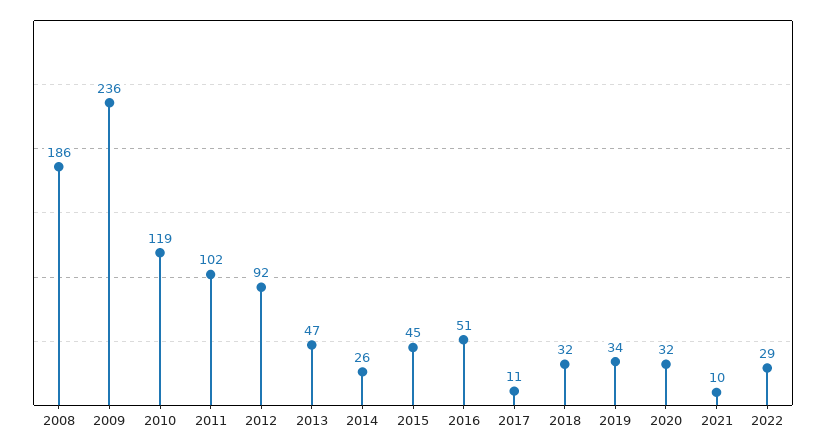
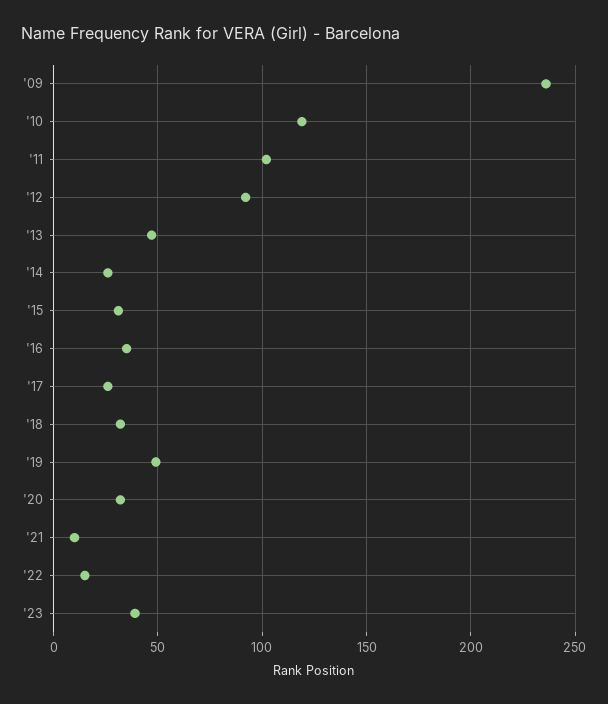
2008: 186 -> none
2015: 45 -> 30
2016: 51 -> 35
2017: 11 -> 25
2019: 34 -> 50
2022: 29 -> 15
'23: none -> 40

